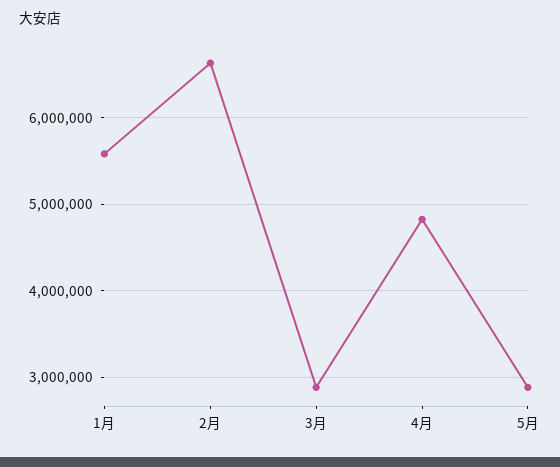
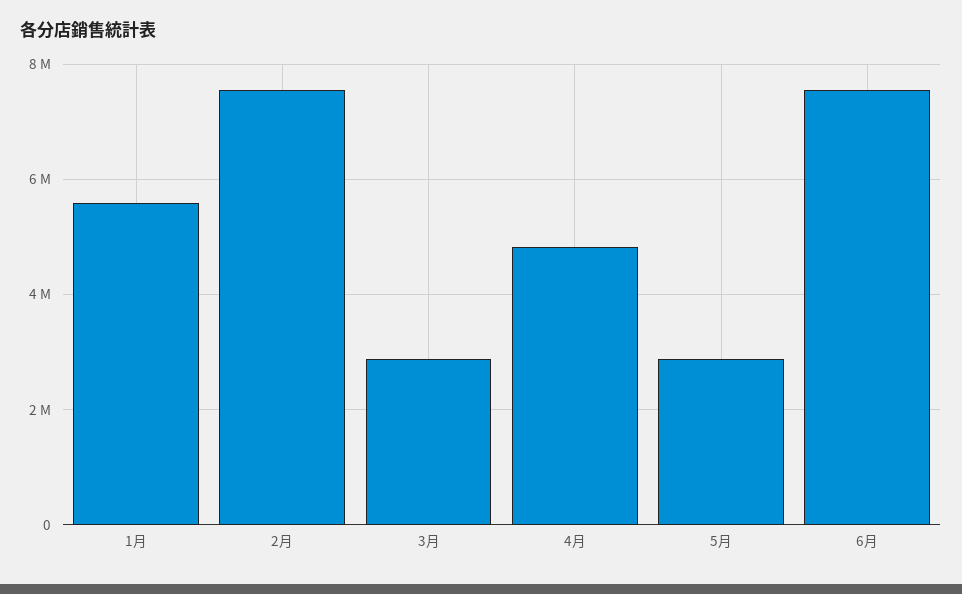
2月: 6600000 -> 7600000
6月: none -> 7600000

